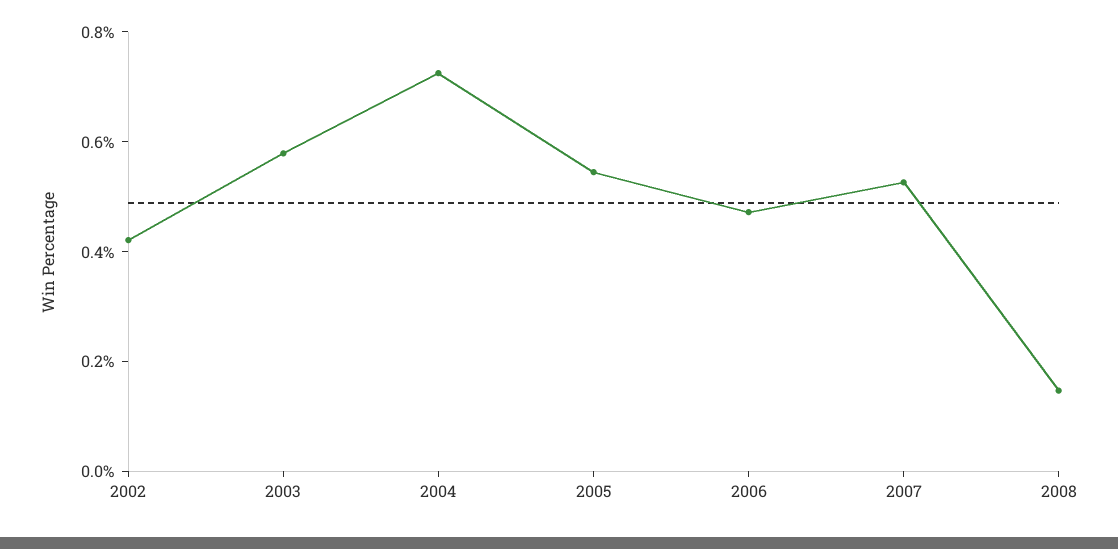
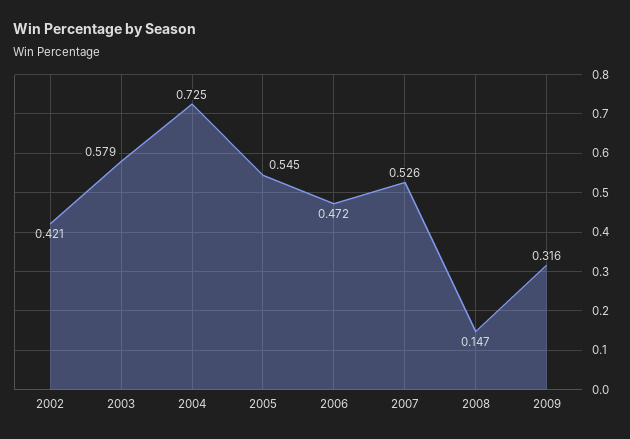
2009: none -> 0.316

